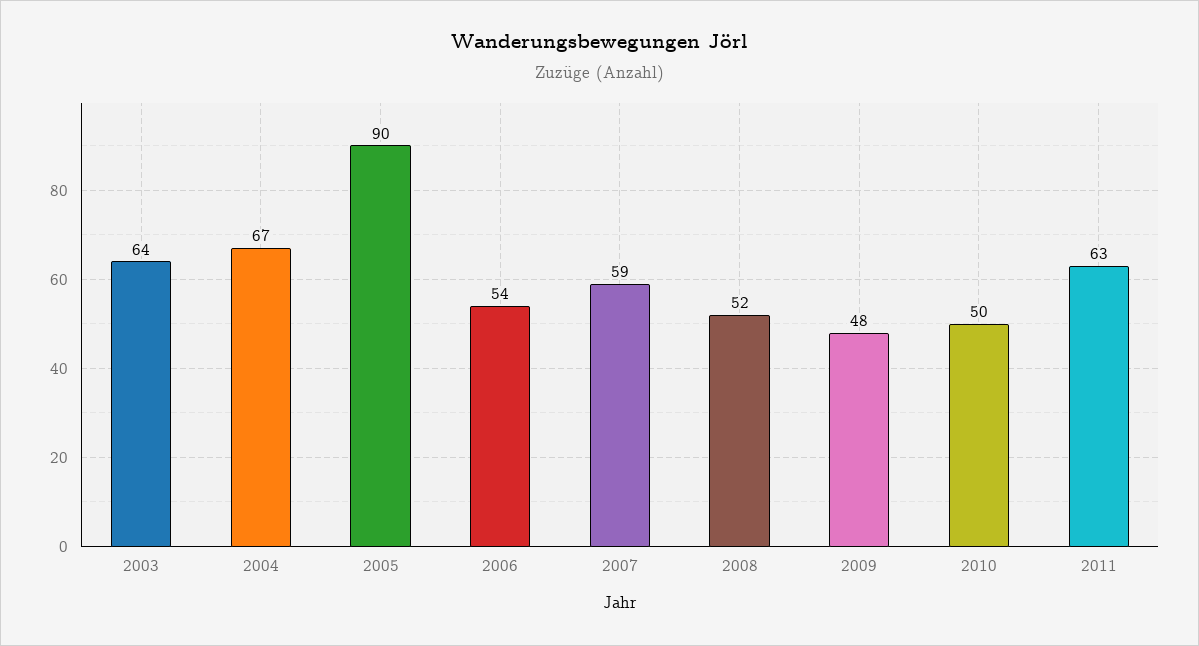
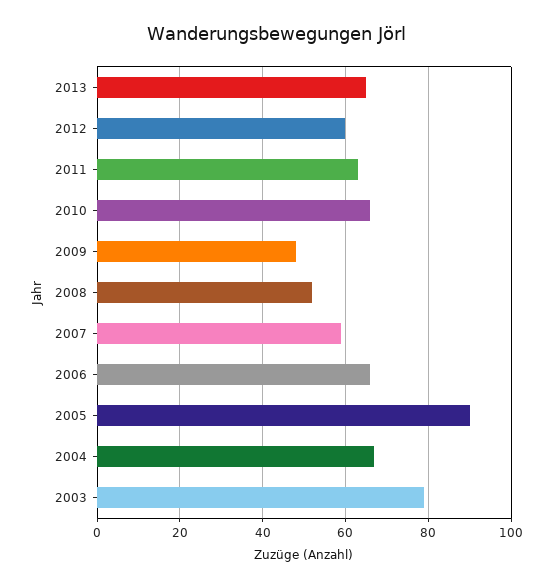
2003: 64 -> 80
2006: 54 -> 65
2010: 50 -> 65
2013: none -> 65
2012: none -> 60

